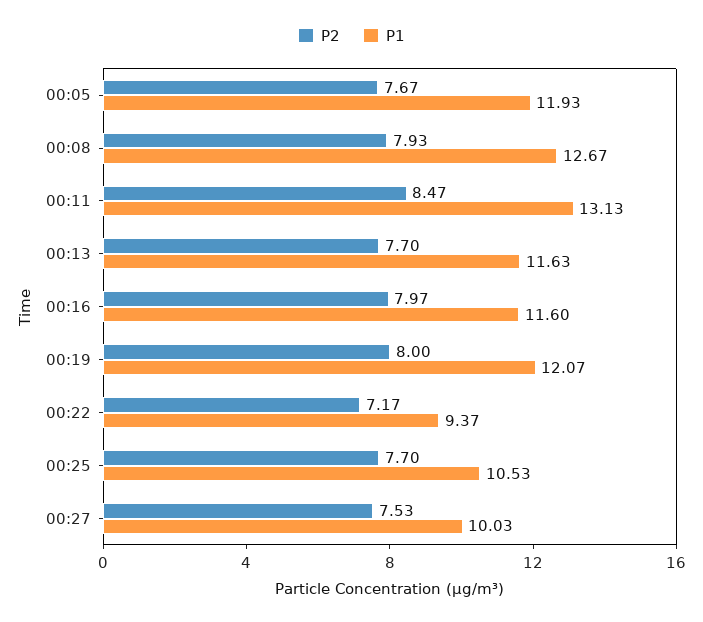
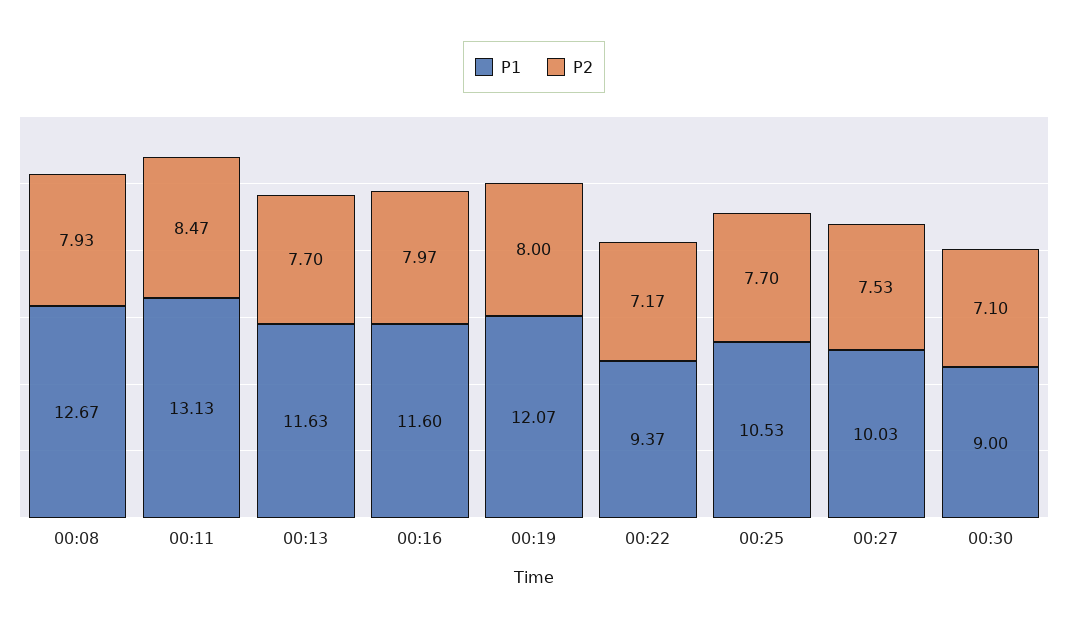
P2, 00:05: 7.67 -> none
P1, 00:05: 11.93 -> none
P1, 00:30: none -> 9
P2, 00:30: none -> 7.1

